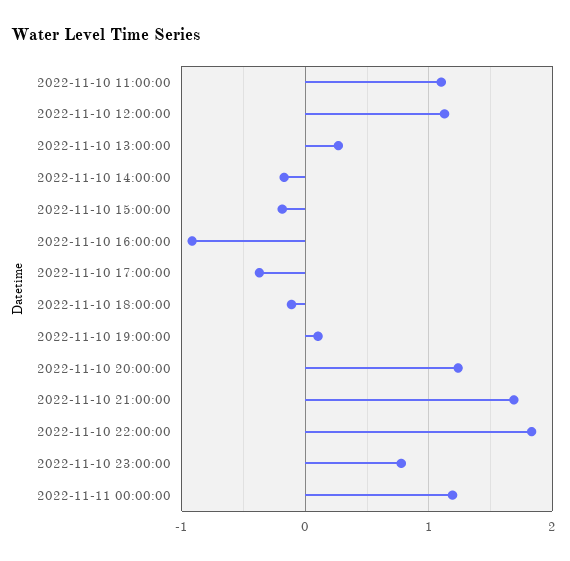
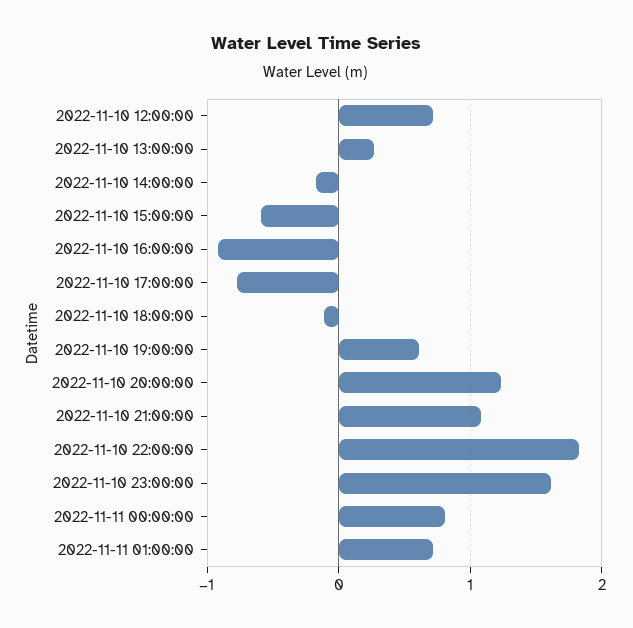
2022-11-10 11:00:00: 1.1 -> none
2022-11-10 12:00:00: 1.1 -> 0.7
2022-11-10 15:00:00: -0.2 -> -0.6
2022-11-10 17:00:00: -0.4 -> -0.8
2022-11-10 19:00:00: 0.1 -> 0.6
2022-11-10 21:00:00: 1.7 -> 1.1
2022-11-10 23:00:00: 0.8 -> 1.6
2022-11-11 00:00:00: 1.2 -> 0.8
2022-11-11 01:00:00: none -> 0.7

